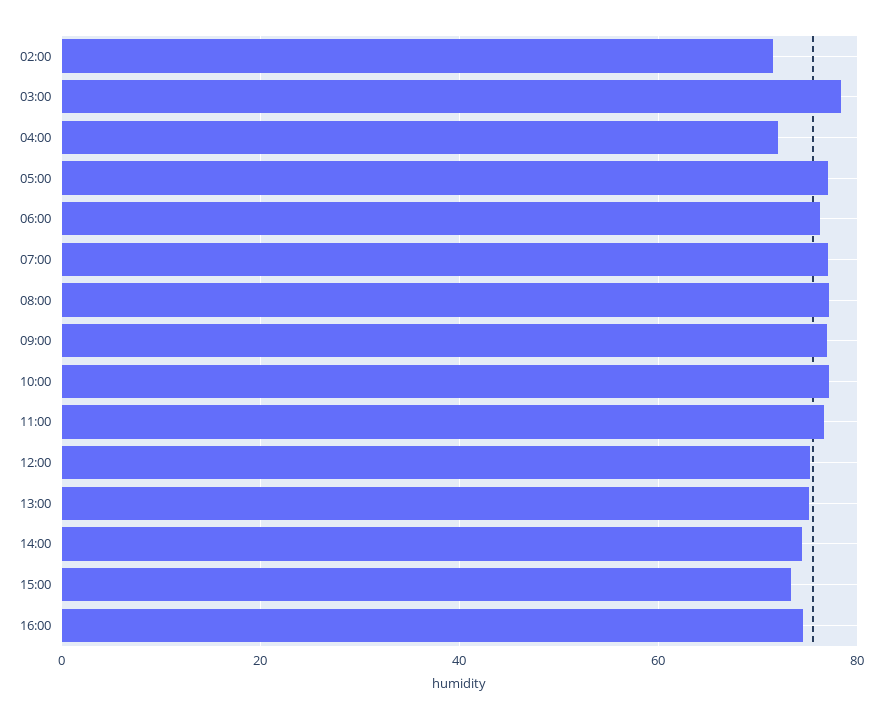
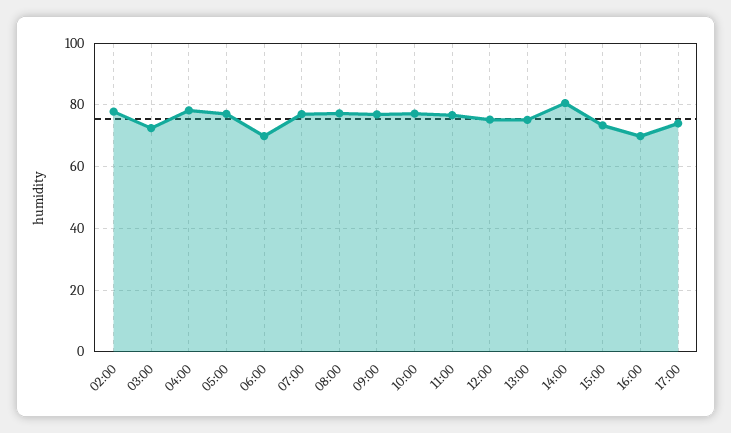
02:00: 72 -> 78
03:00: 78 -> 72
04:00: 72 -> 78
06:00: 76 -> 70
14:00: 74 -> 80
16:00: 74 -> 70
17:00: none -> 74

